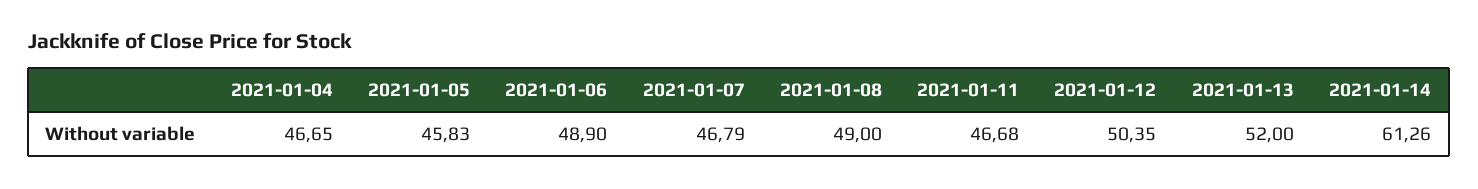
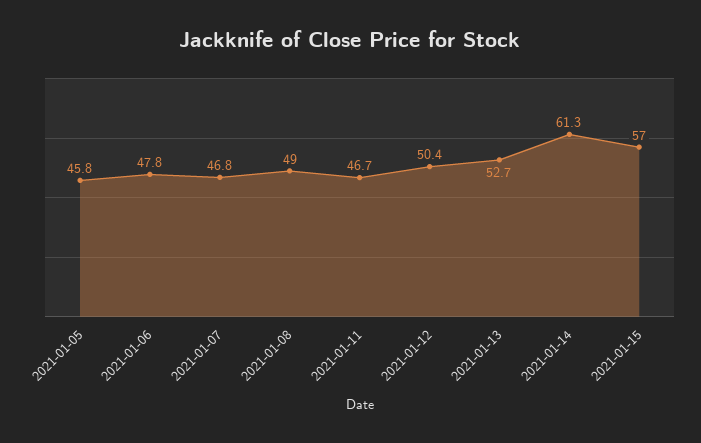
2021-01-04: 46.65 -> none
2021-01-06: 48.9 -> 47.8
2021-01-13: 52 -> 52.7
2021-01-15: none -> 57

